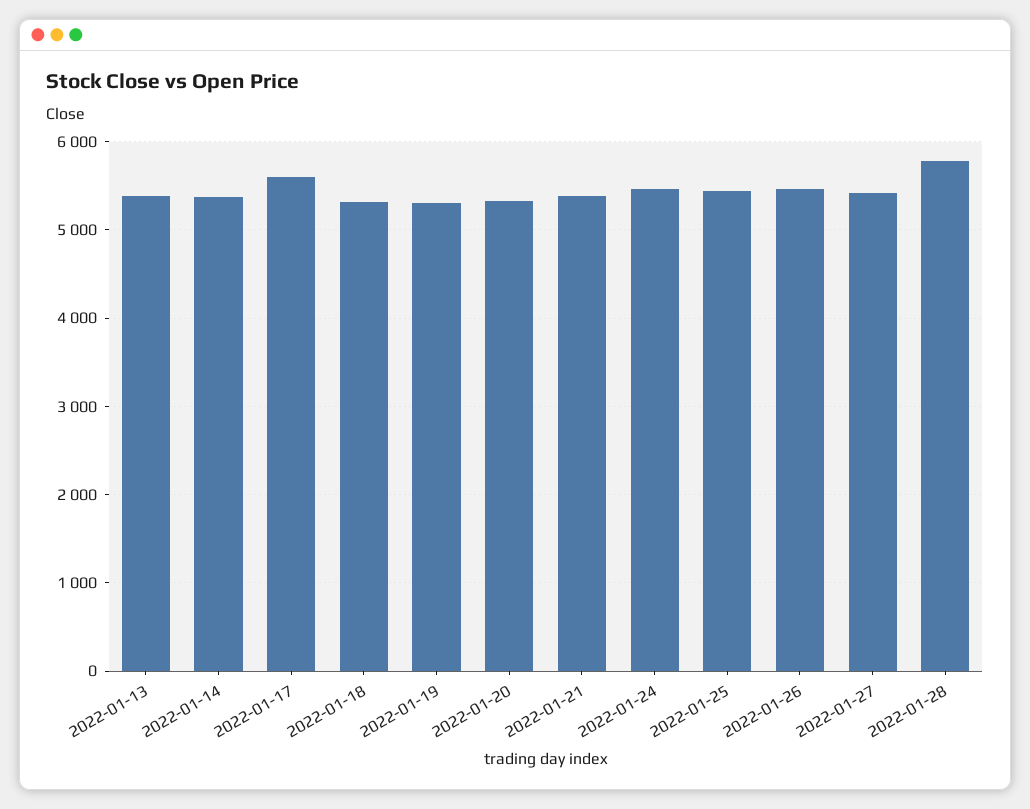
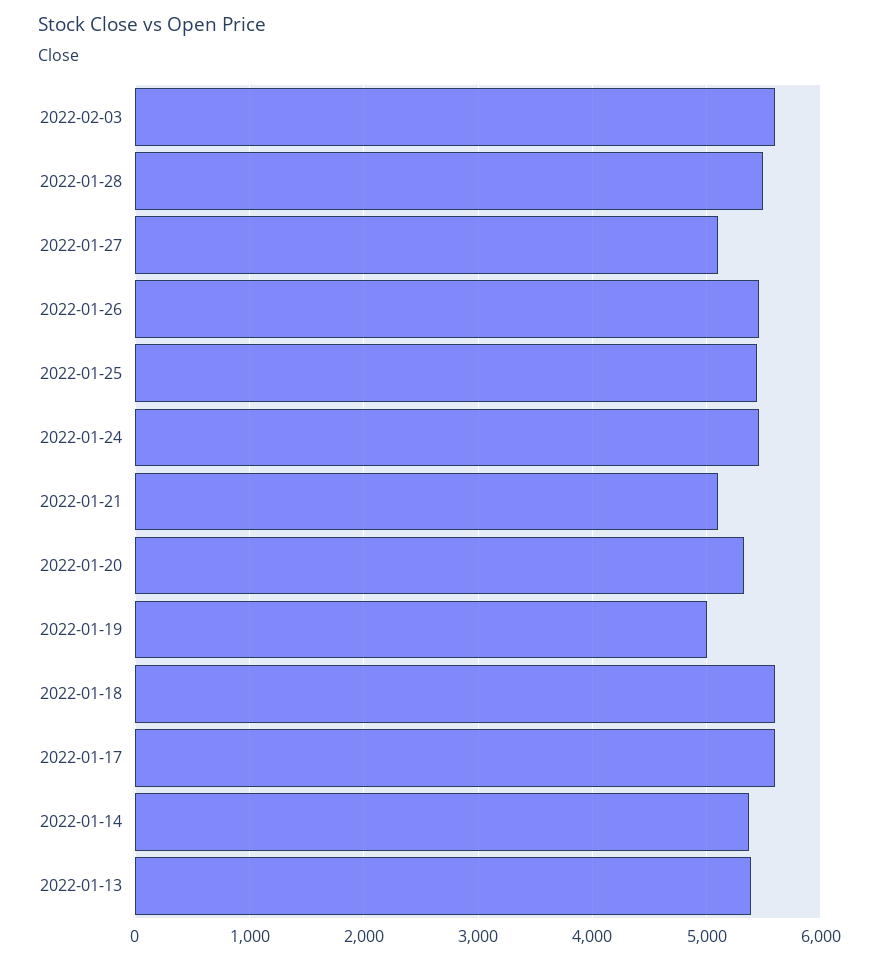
2022-01-18: 5300 -> 5600
2022-01-19: 5300 -> 5000
2022-01-21: 5400 -> 5100
2022-01-27: 5400 -> 5100
2022-01-28: 5800 -> 5500
2022-02-03: none -> 5600

